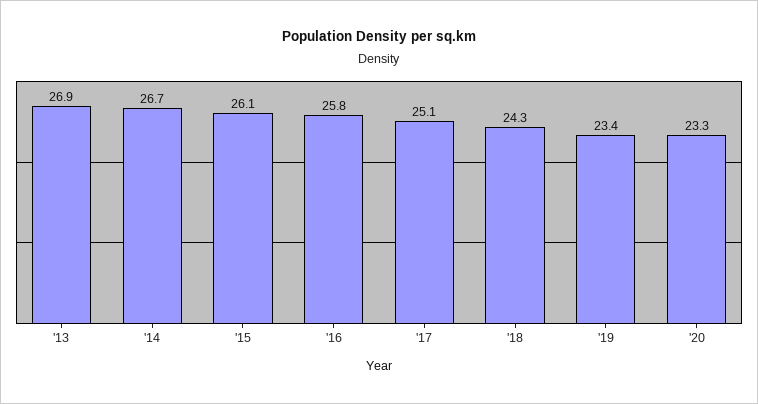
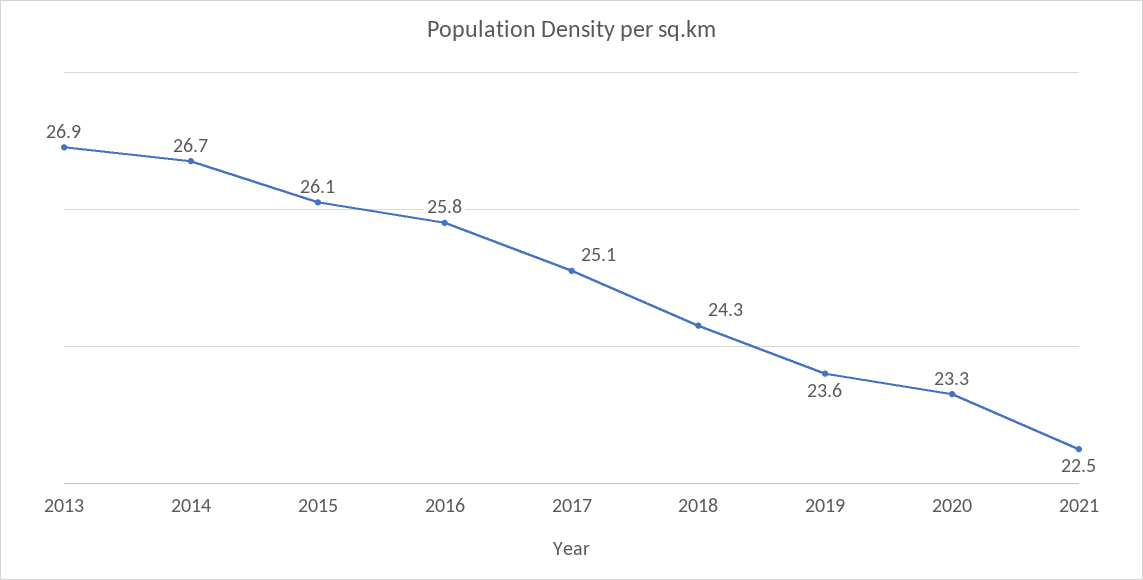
'19: 23.4 -> 23.6
2021: none -> 22.5

